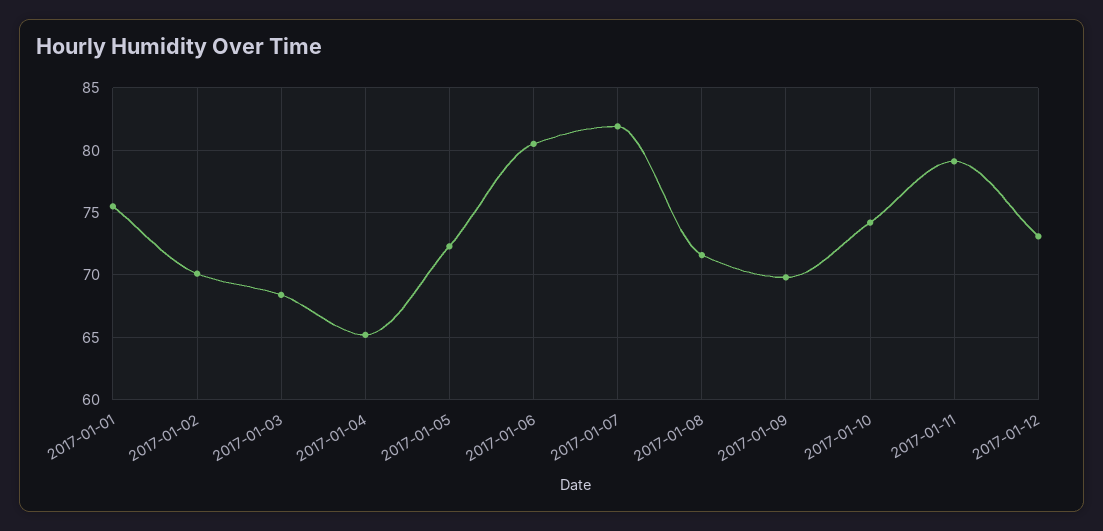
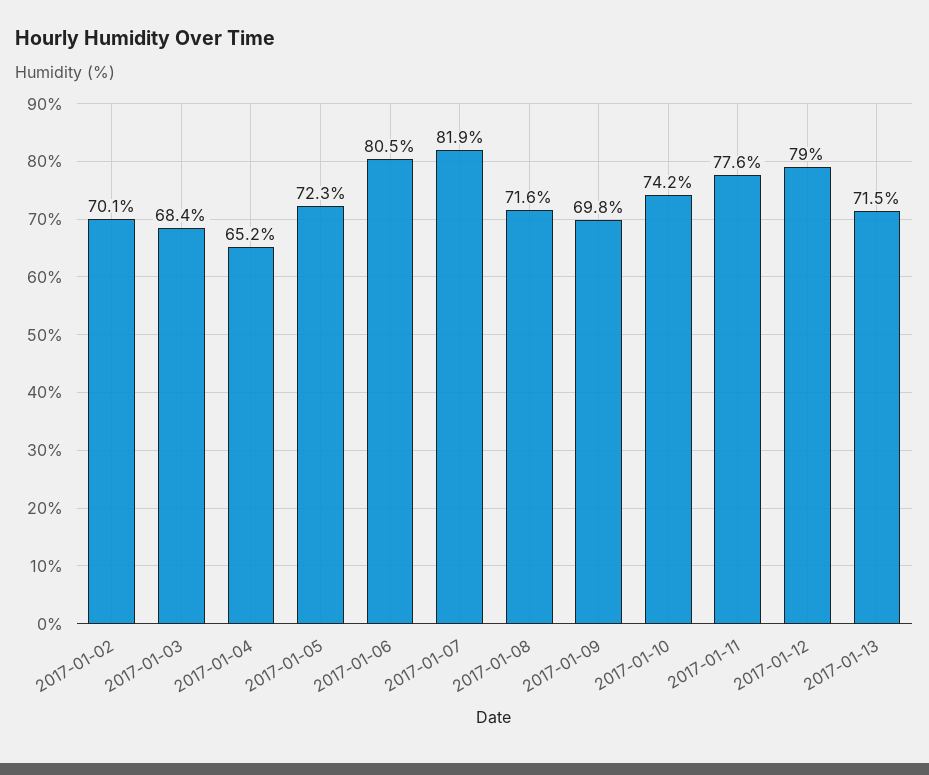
2017-01-01: 75.5 -> none
2017-01-11: 79 -> 77.6
2017-01-12: 73 -> 79
2017-01-13: none -> 71.5

